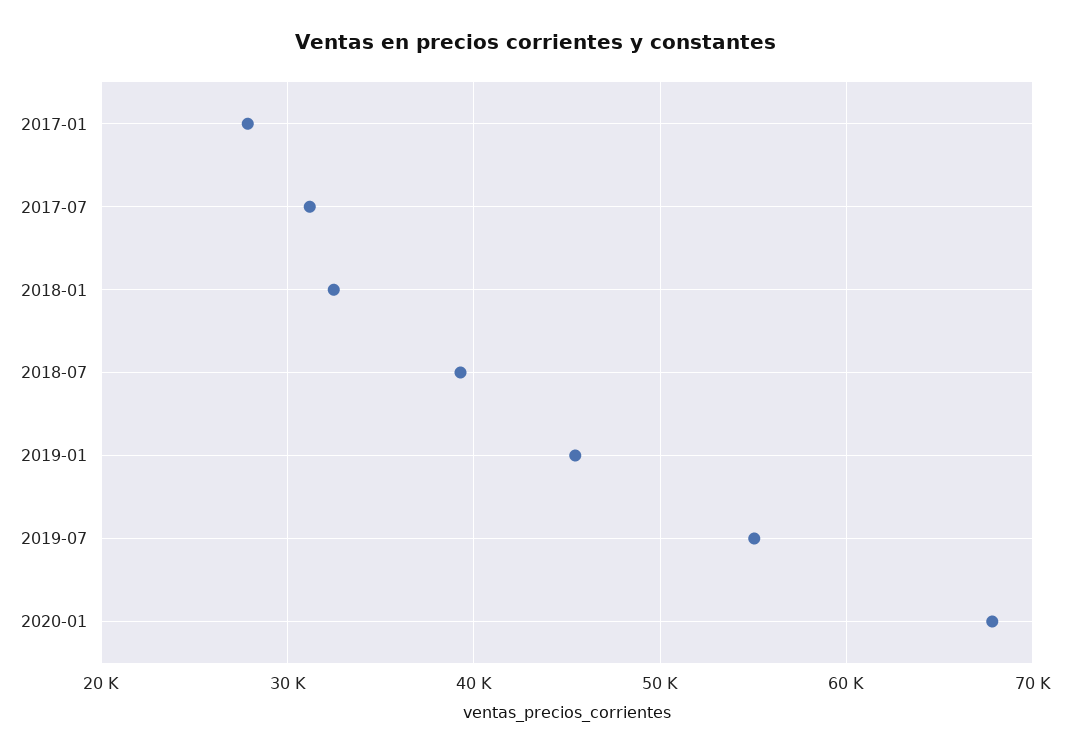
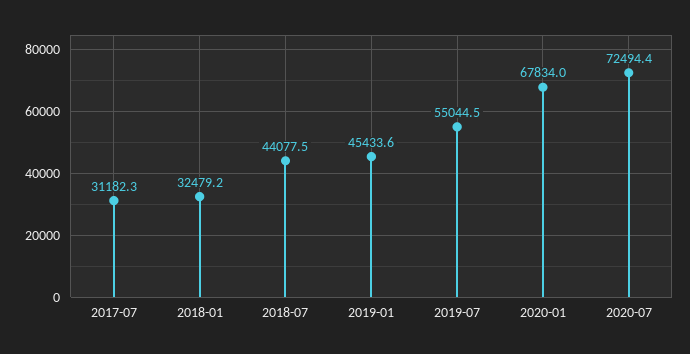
2017-01: 28000 -> none
2018-07: 39000 -> 44077.5
2020-07: none -> 72494.4

